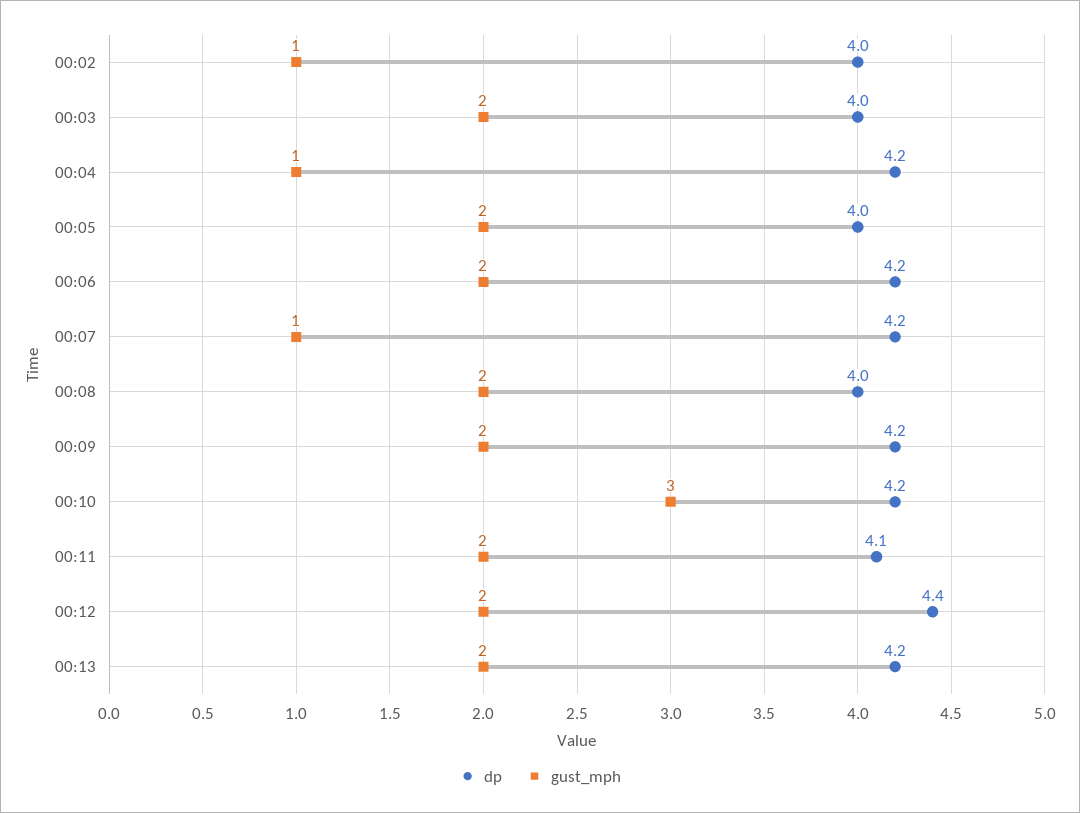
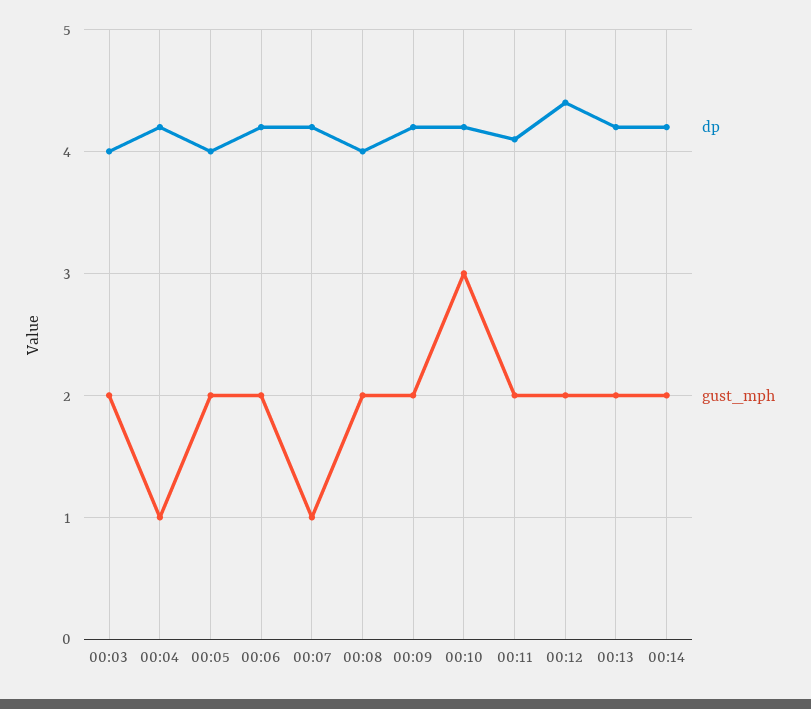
dp, 00:02: 4 -> none
gust_mph, 00:02: 1 -> none
dp, 00:14: none -> 4.2
gust_mph, 00:14: none -> 2

